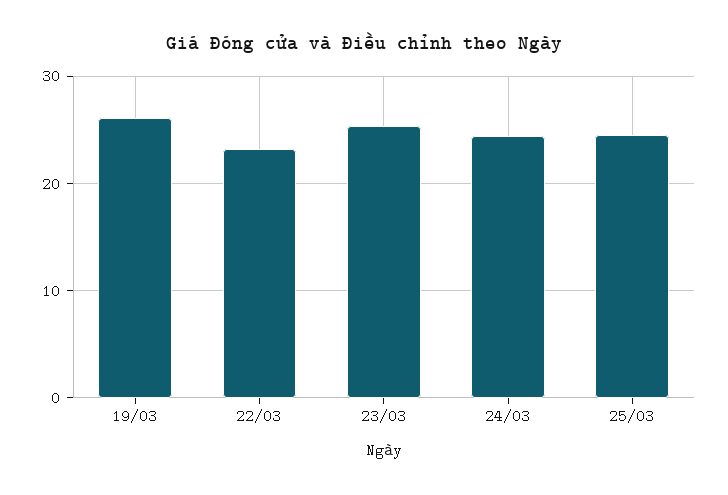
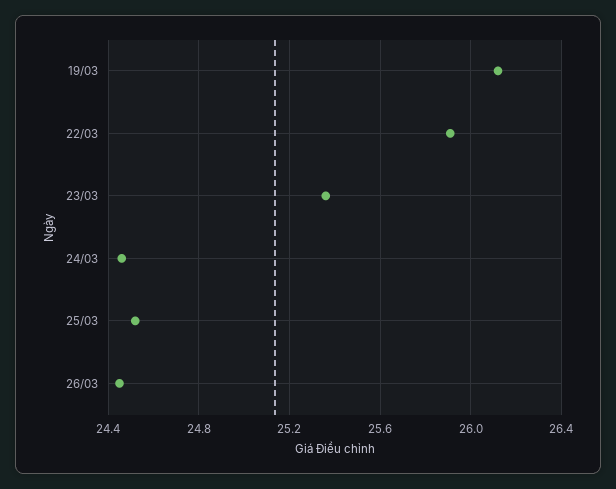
22/03: 23 -> 25.9
26/03: none -> 24.45

